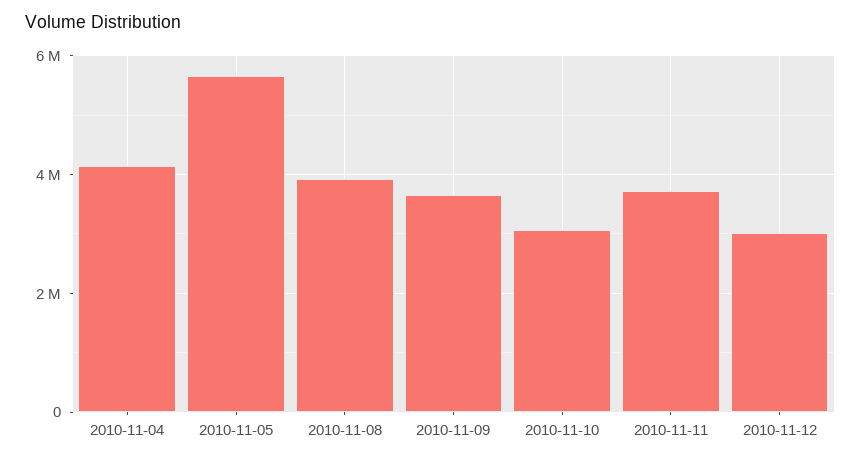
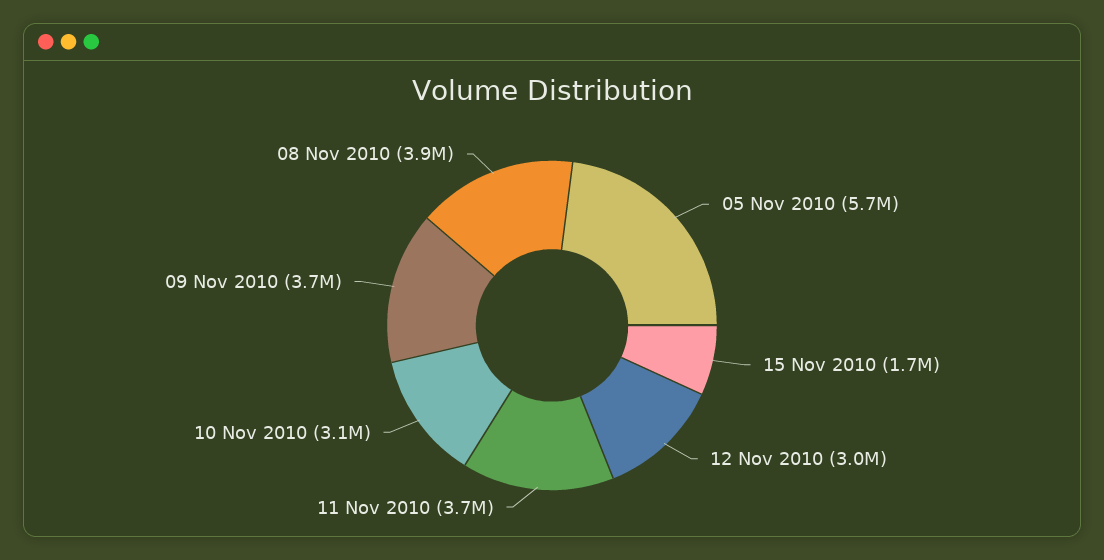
2010-11-04: 4200000 -> none
15 Nov 2010: none -> 1700000

